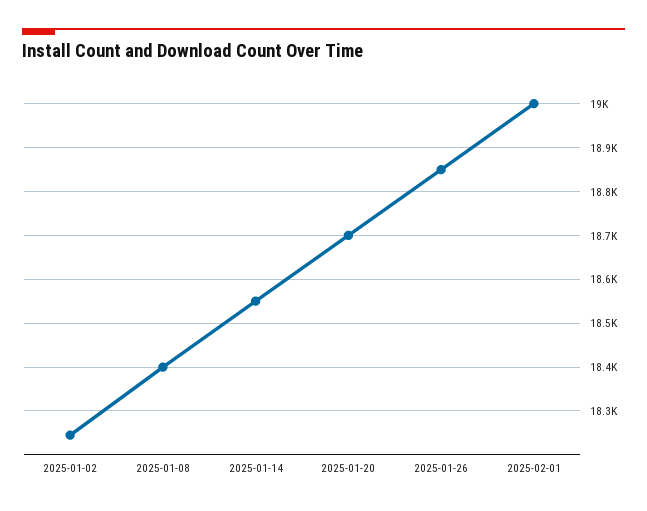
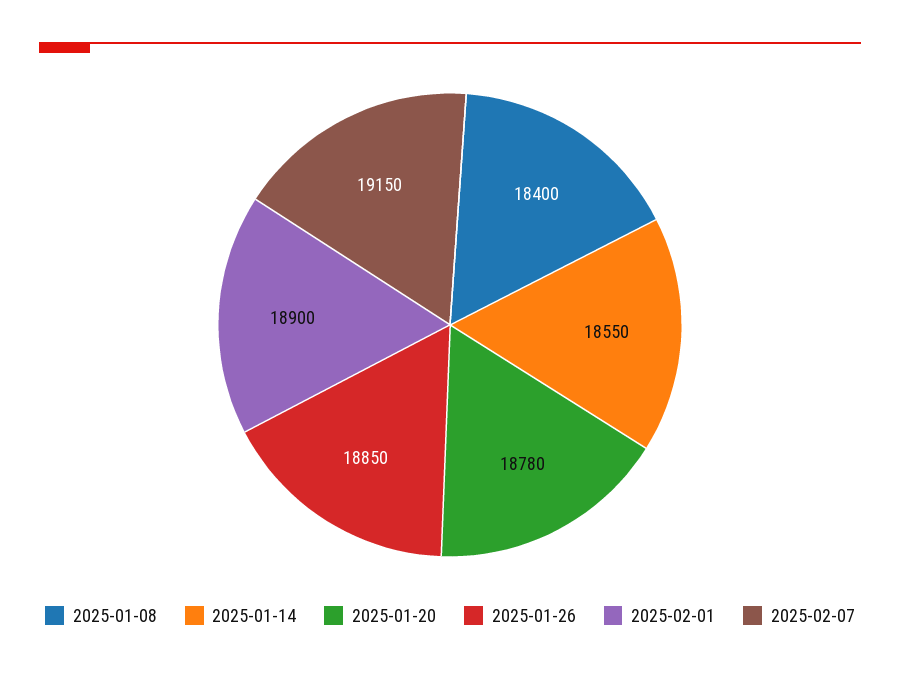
2025-01-02: 18240 -> none
2025-01-20: 18700 -> 18780
2025-02-01: 19000 -> 18900
2025-02-07: none -> 19150

